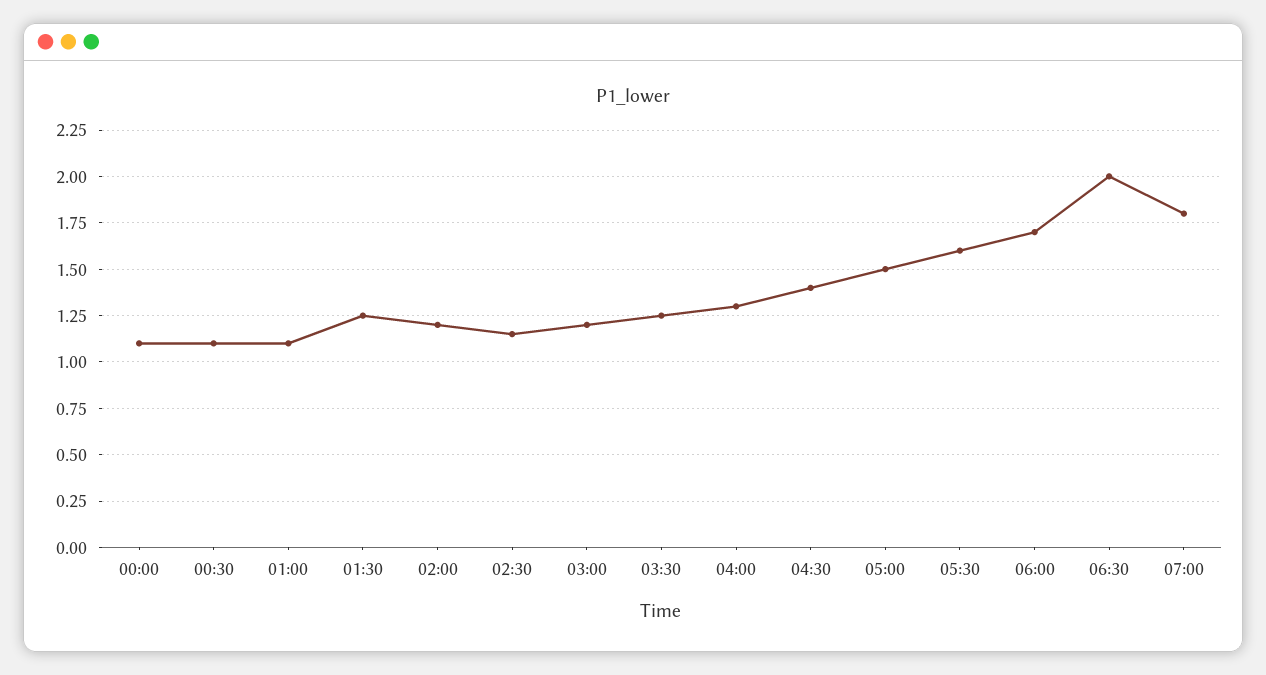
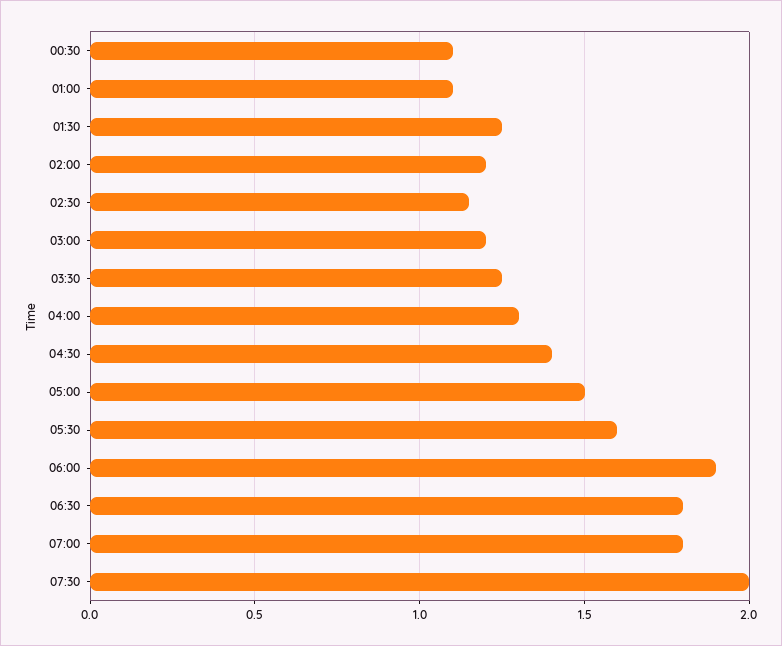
00:00: 1.1 -> none
06:00: 1.7 -> 1.9
06:30: 2 -> 1.8
07:30: none -> 2

